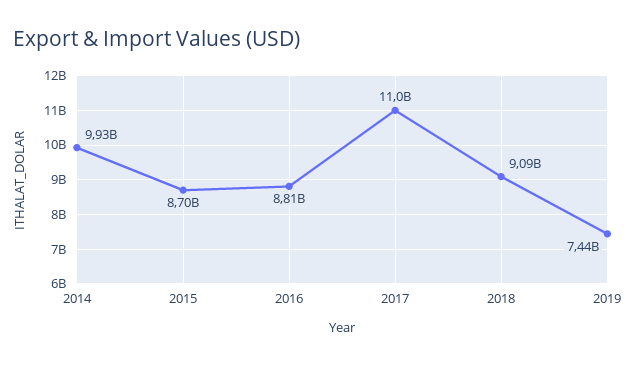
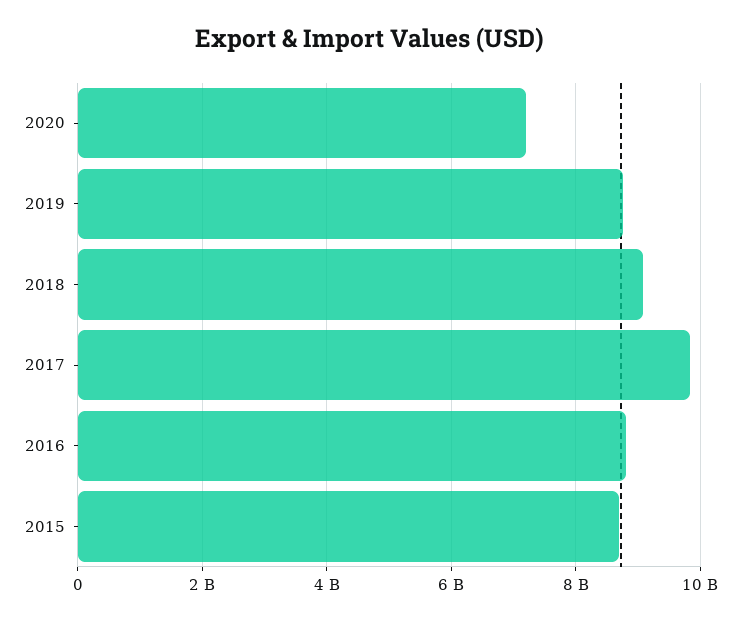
2014: 9930000000 -> none
2017: 11000000000 -> 9800000000
2019: 7440000000 -> 8800000000
2020: none -> 7200000000

